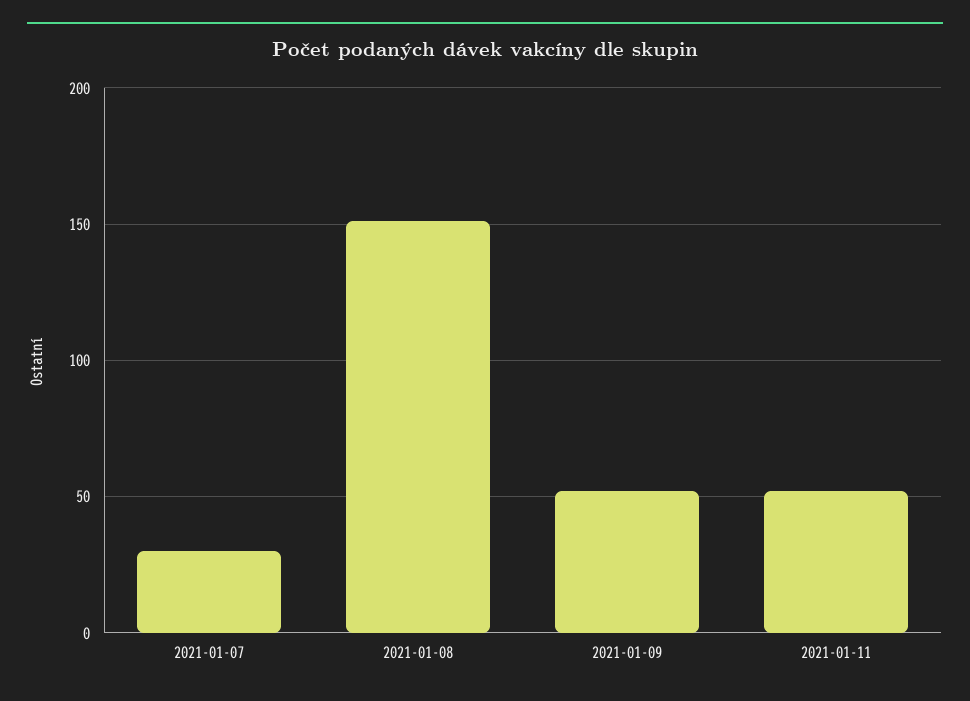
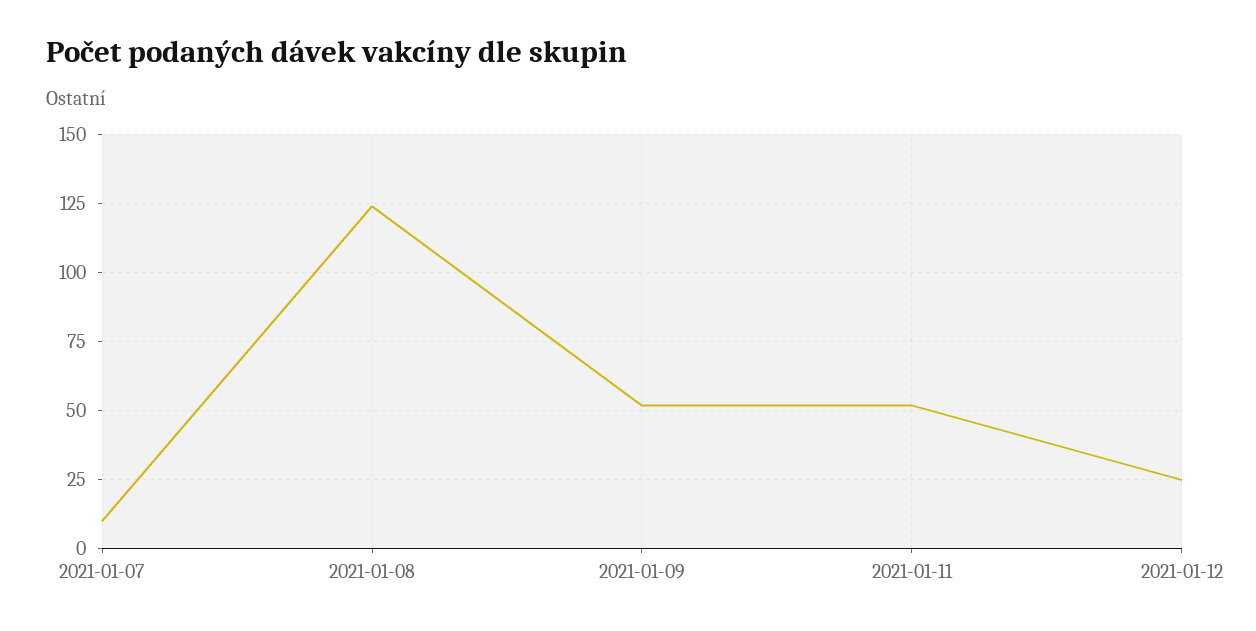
2021-01-07: 30 -> 10
2021-01-08: 150 -> 125
2021-01-12: none -> 25

